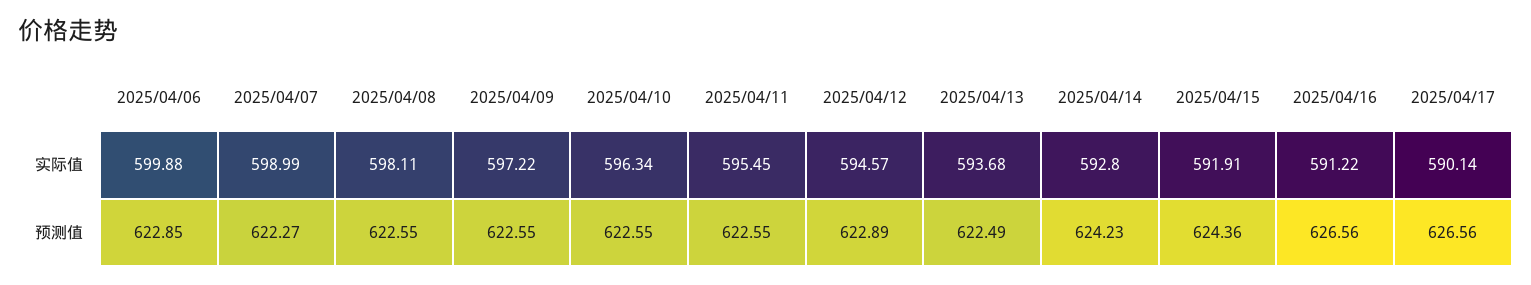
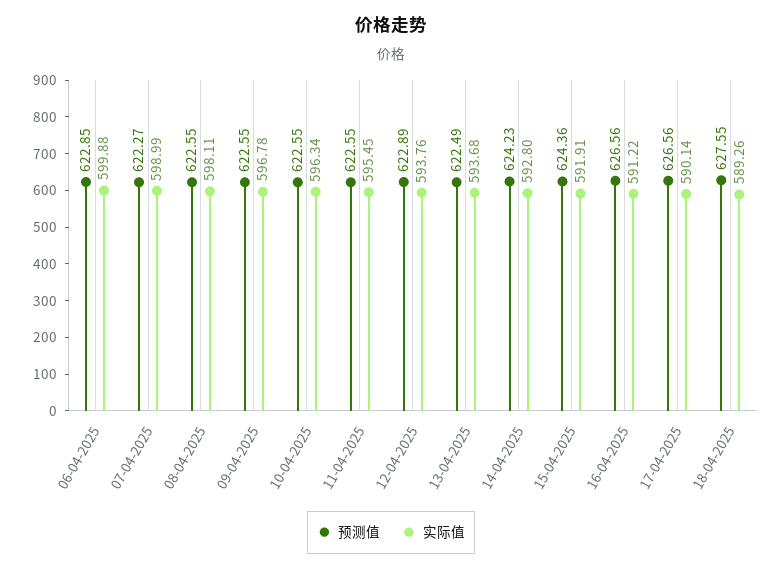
实际值, 2025/04/09: 597.22 -> 596.78
实际值, 2025/04/12: 594.57 -> 593.76
预测值, 18-04-2025: none -> 627.55
实际值, 18-04-2025: none -> 589.26

